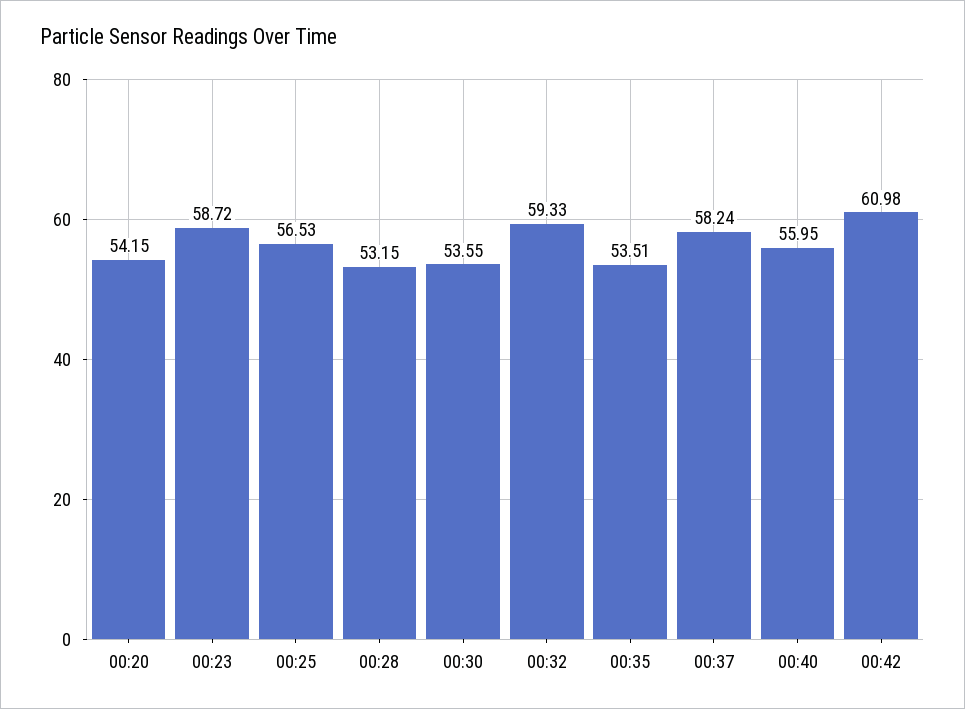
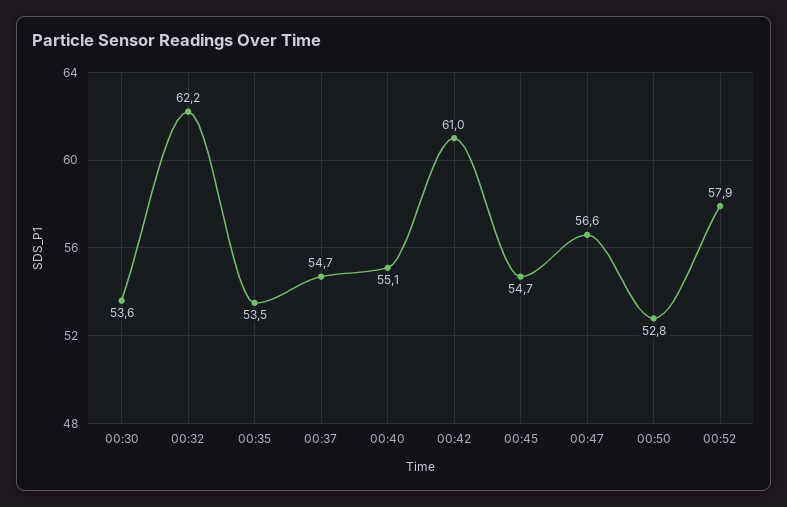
00:20: 54.15 -> none
00:23: 58.72 -> none
00:25: 56.53 -> none
00:28: 53.15 -> none
00:32: 59.33 -> 62.2
00:37: 58.24 -> 54.7
00:40: 55.95 -> 55.1
00:45: none -> 54.7
00:47: none -> 56.6
00:50: none -> 52.8
00:52: none -> 57.9

